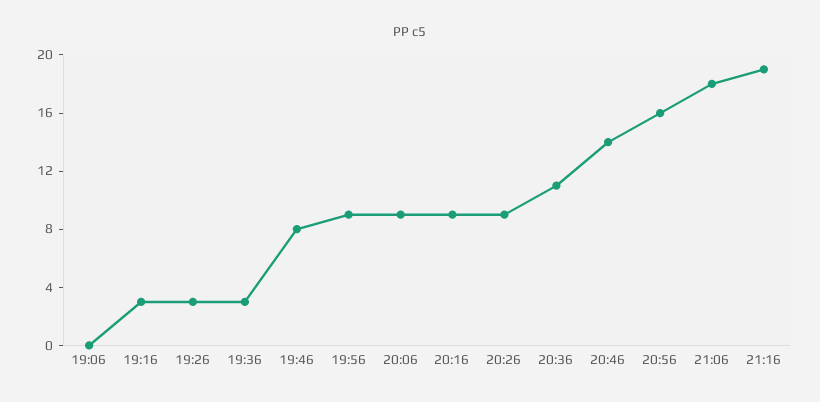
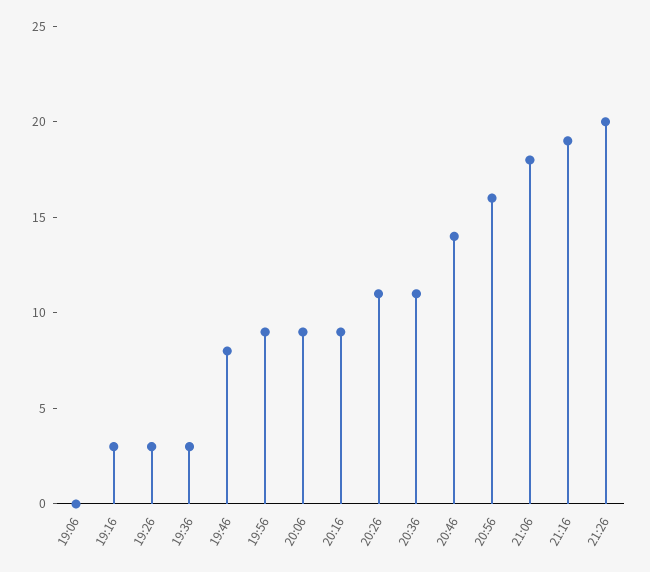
20:26: 9 -> 11
21:26: none -> 20

